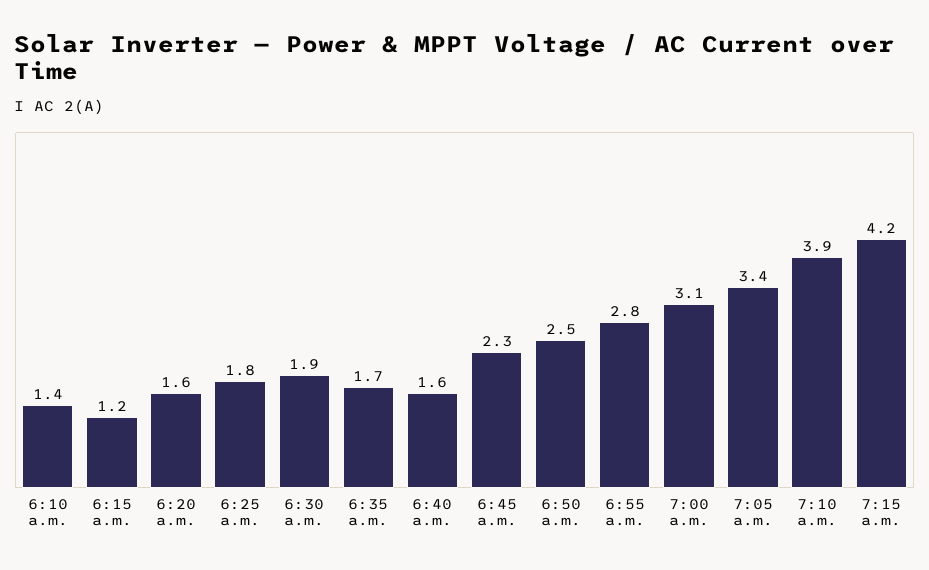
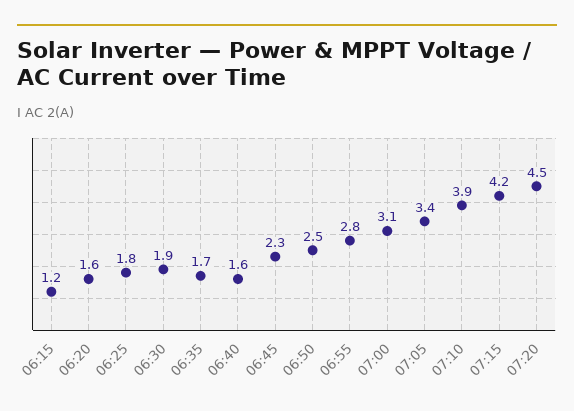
6:10 a.m.: 1.4 -> none
07:20: none -> 4.5

